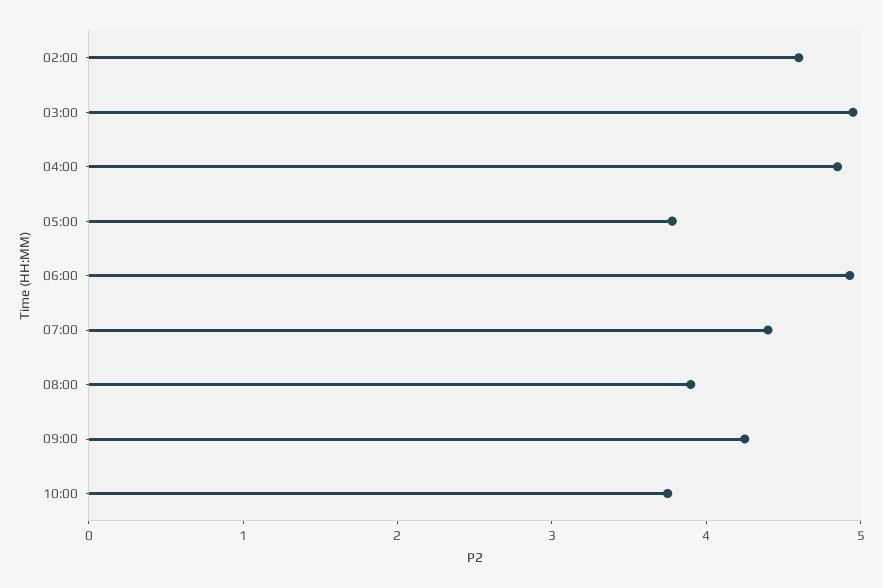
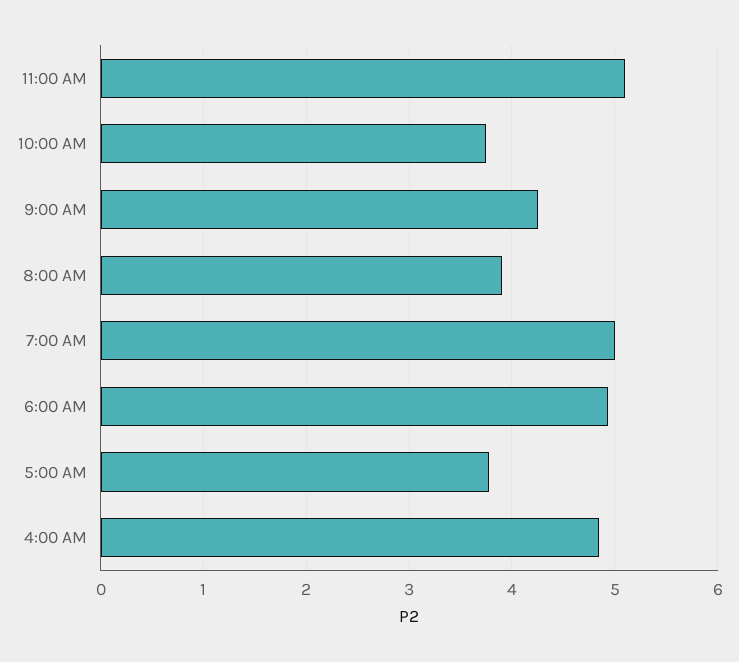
02:00: 4.6 -> none
03:00: 5 -> none
07:00: 4.4 -> 5
11:00 AM: none -> 5.1

